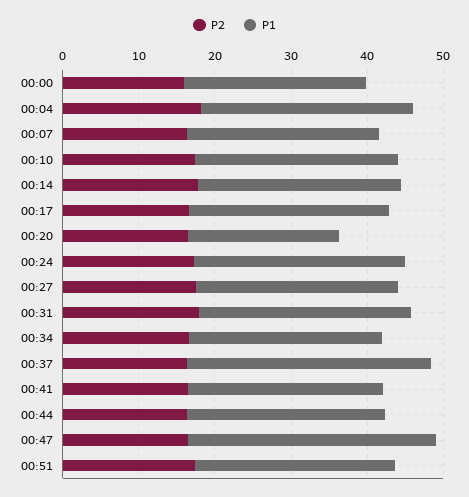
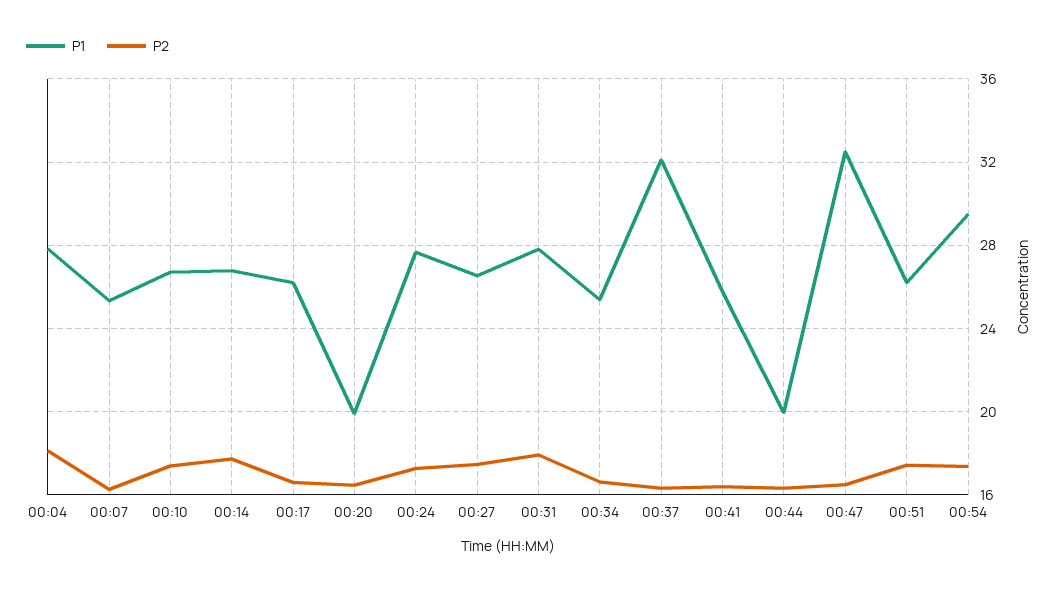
P2, 00:00: 16 -> none
P1, 00:00: 24 -> none
P1, 00:44: 26 -> 20
P1, 00:54: none -> 29.5
P2, 00:54: none -> 17.5

